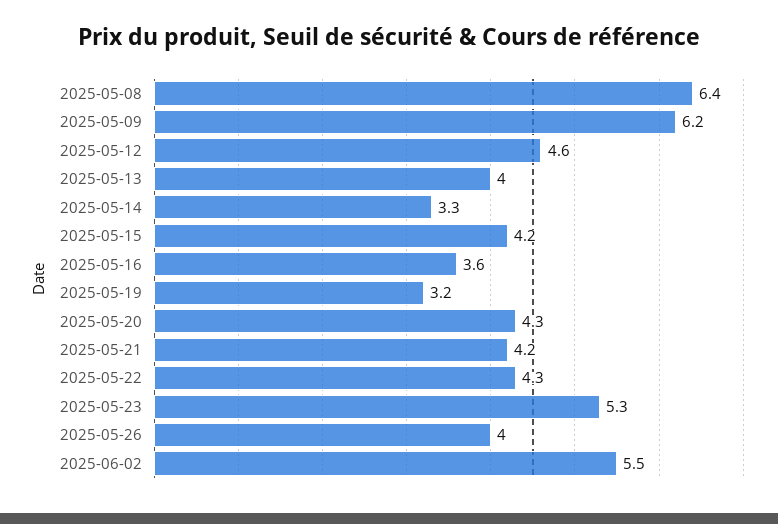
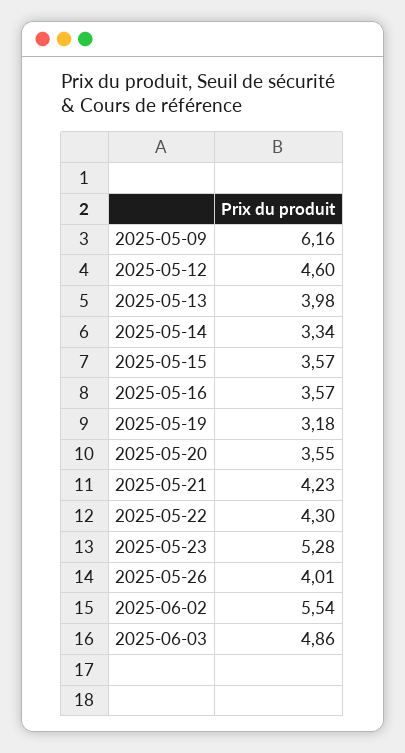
2025-05-08: 6.4 -> none
2025-05-15: 4.2 -> 3.57
2025-05-20: 4.3 -> 3.55
2025-06-03: none -> 4.86

